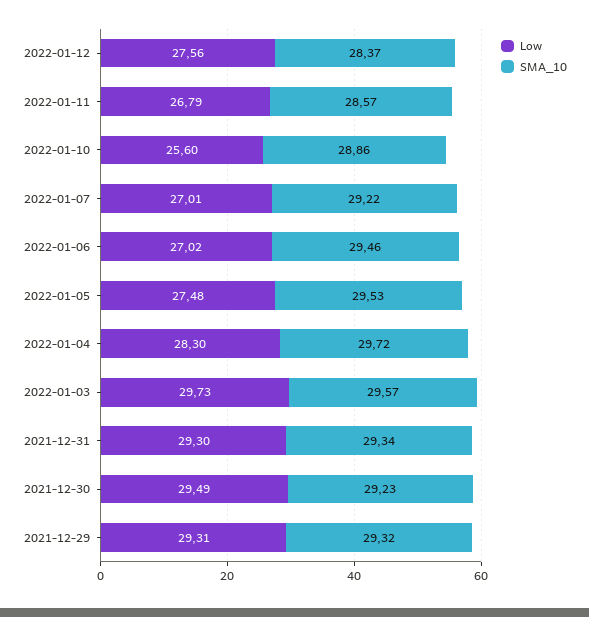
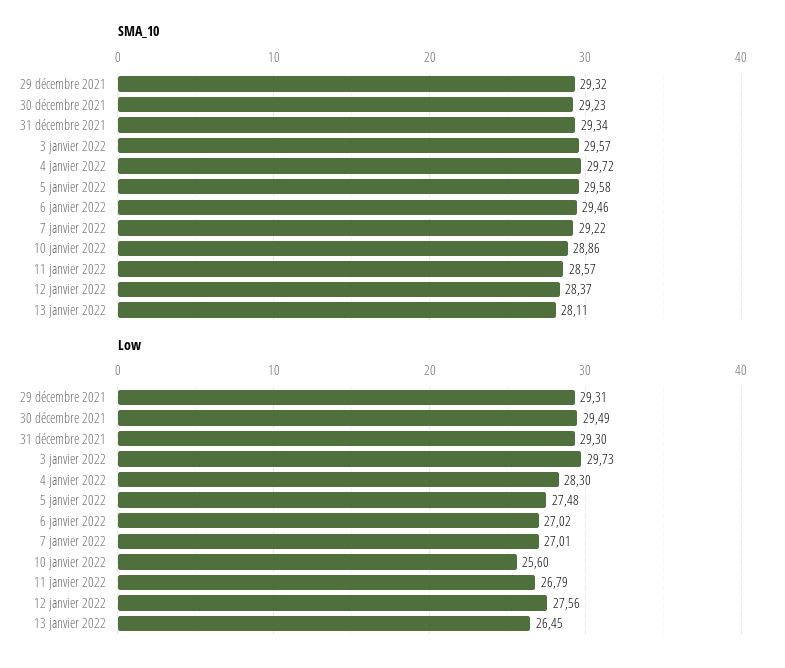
SMA_10, 2022-01-05: 29.53 -> 29.58
SMA_10, 13 janvier 2022: none -> 28.11
Low, 13 janvier 2022: none -> 26.45

